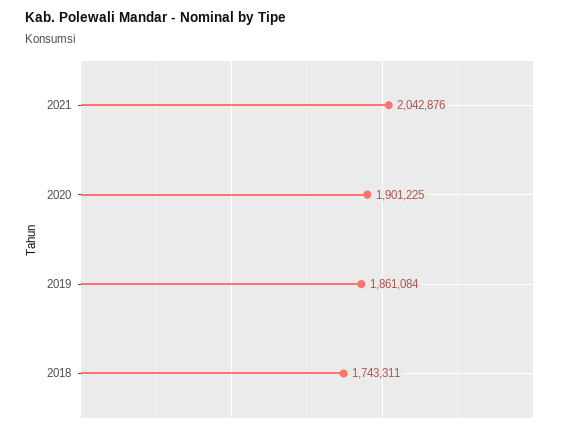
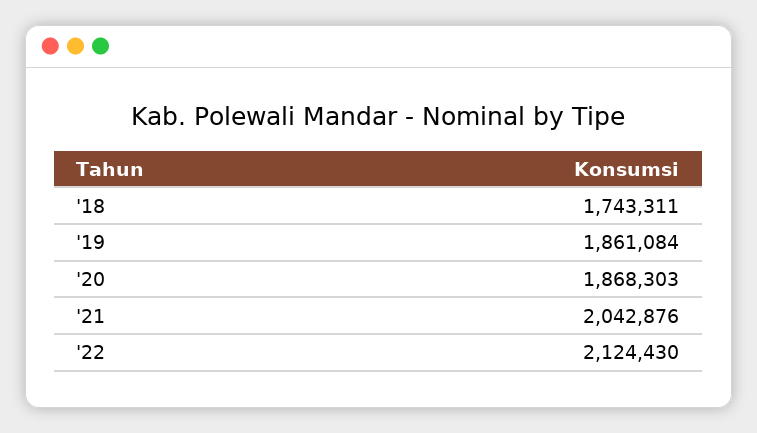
2020: 1901225 -> 1868303
'22: none -> 2124430

